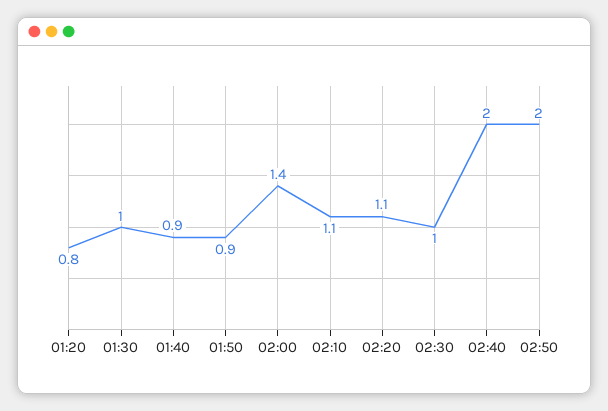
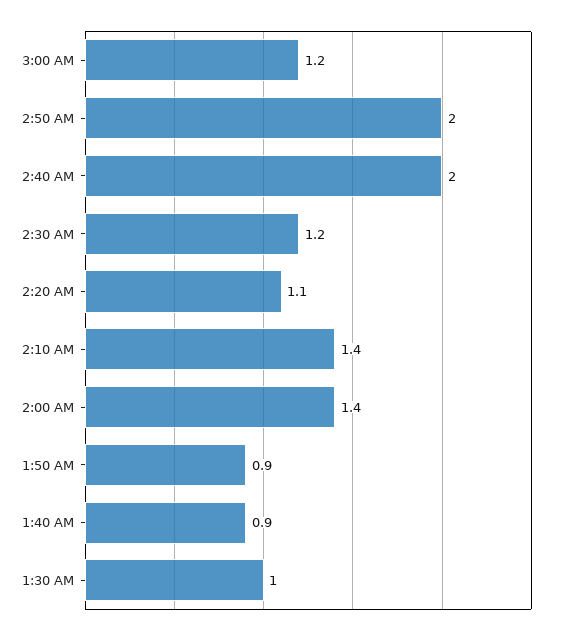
01:20: 0.8 -> none
02:10: 1.1 -> 1.4
02:30: 1 -> 1.2
3:00 AM: none -> 1.2

